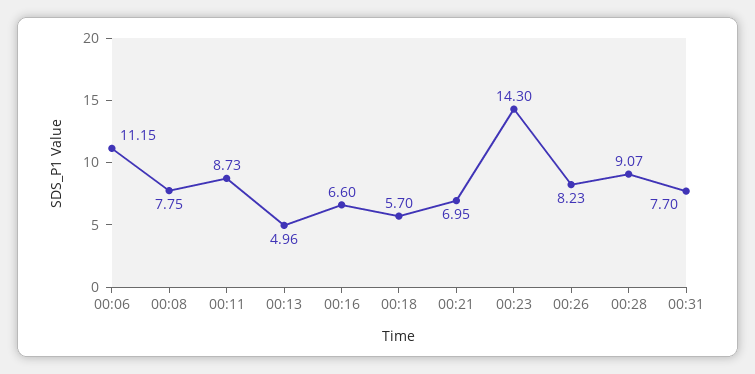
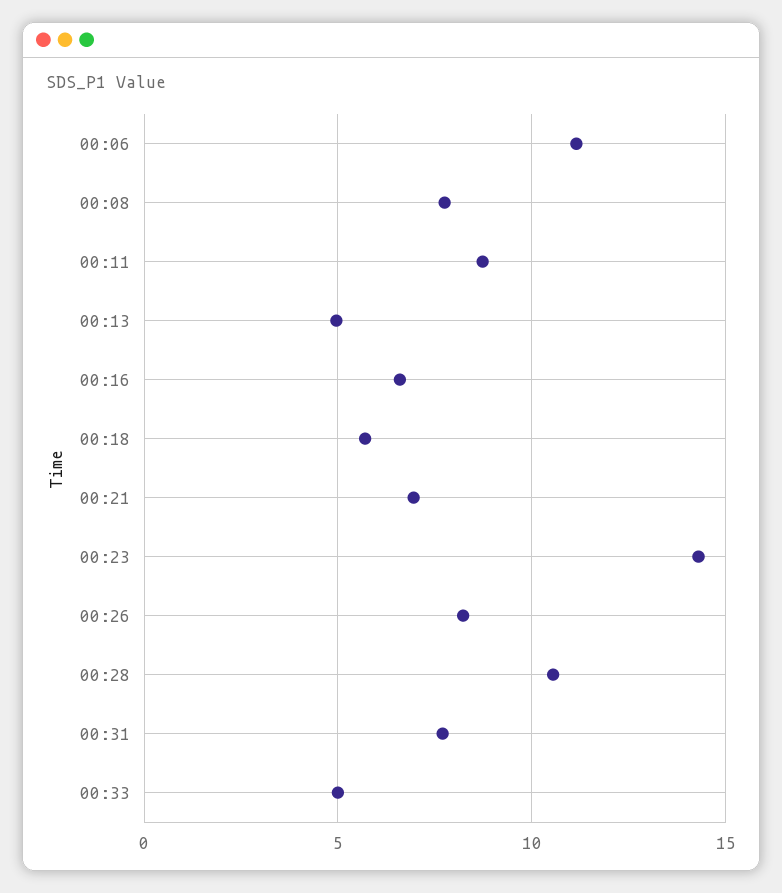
00:28: 9.07 -> 10.5
00:33: none -> 5

